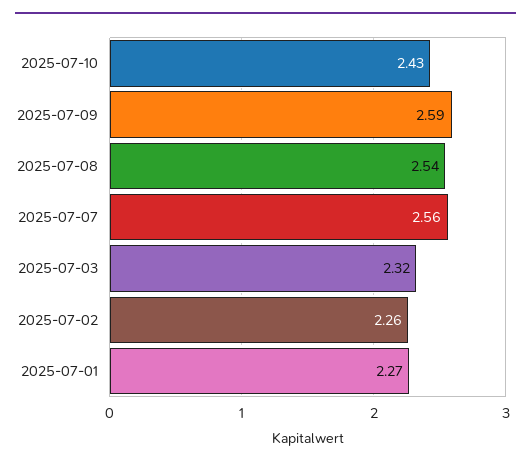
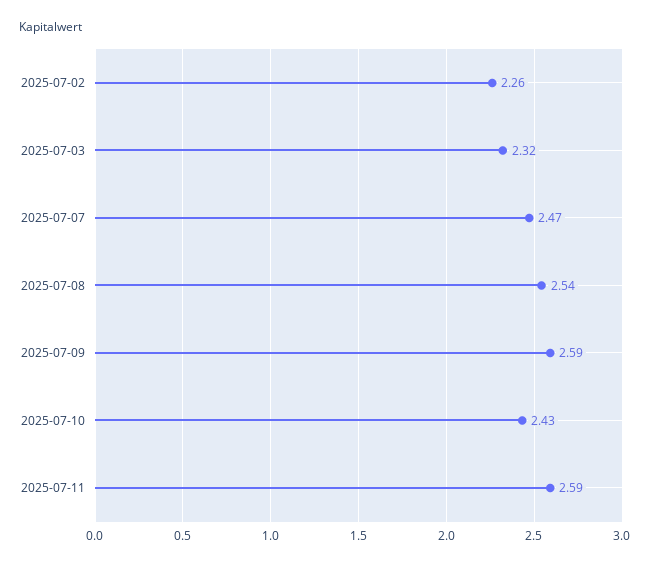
2025-07-07: 2.56 -> 2.47
2025-07-01: 2.27 -> none
2025-07-11: none -> 2.59

